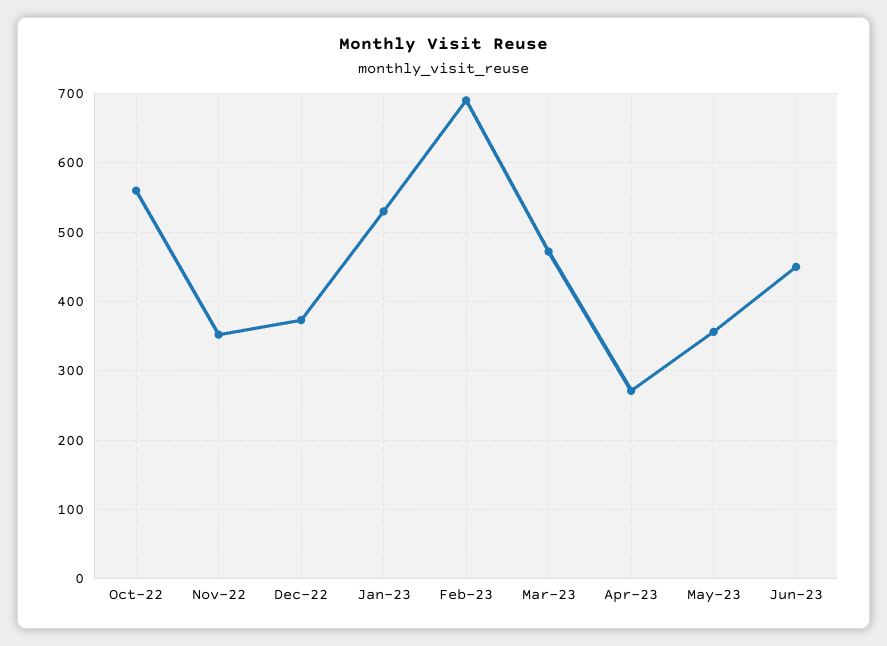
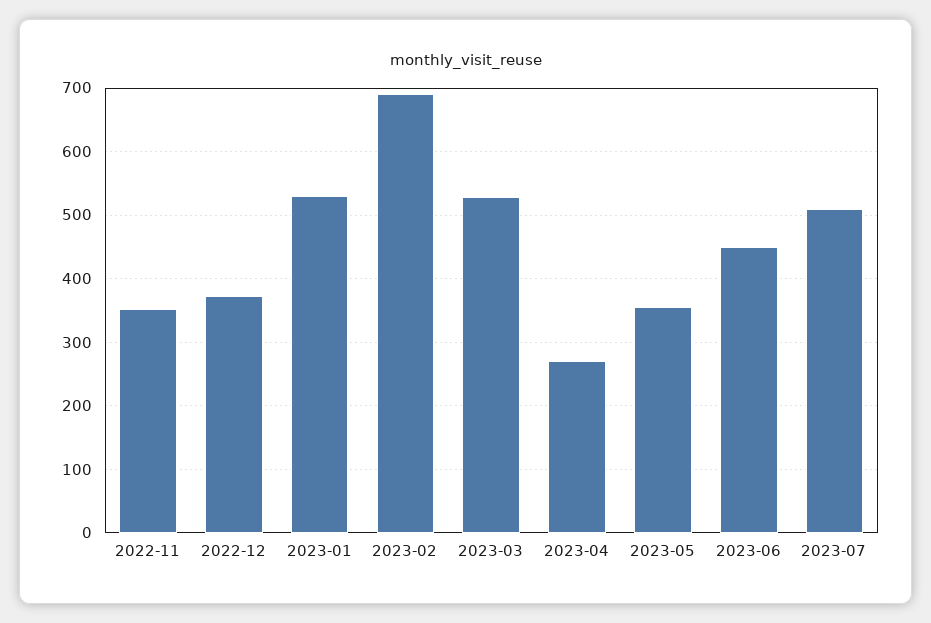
Oct-22: 560 -> none
Mar-23: 470 -> 530
2023-07: none -> 510

